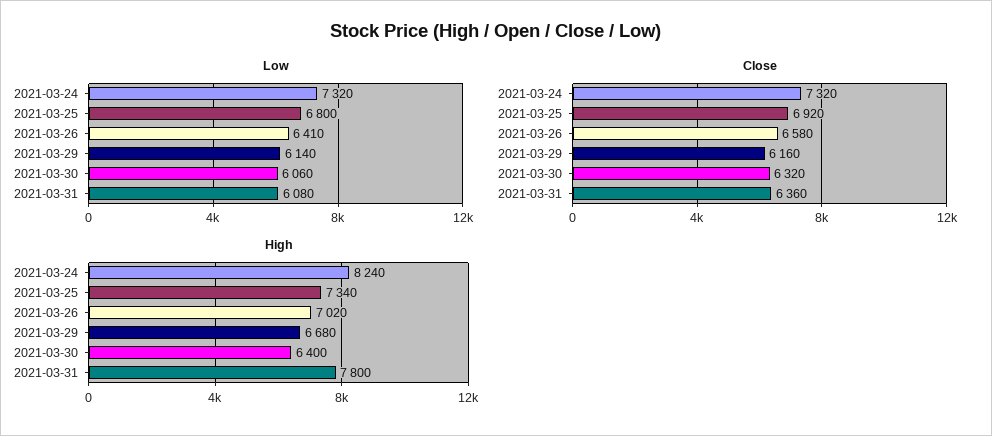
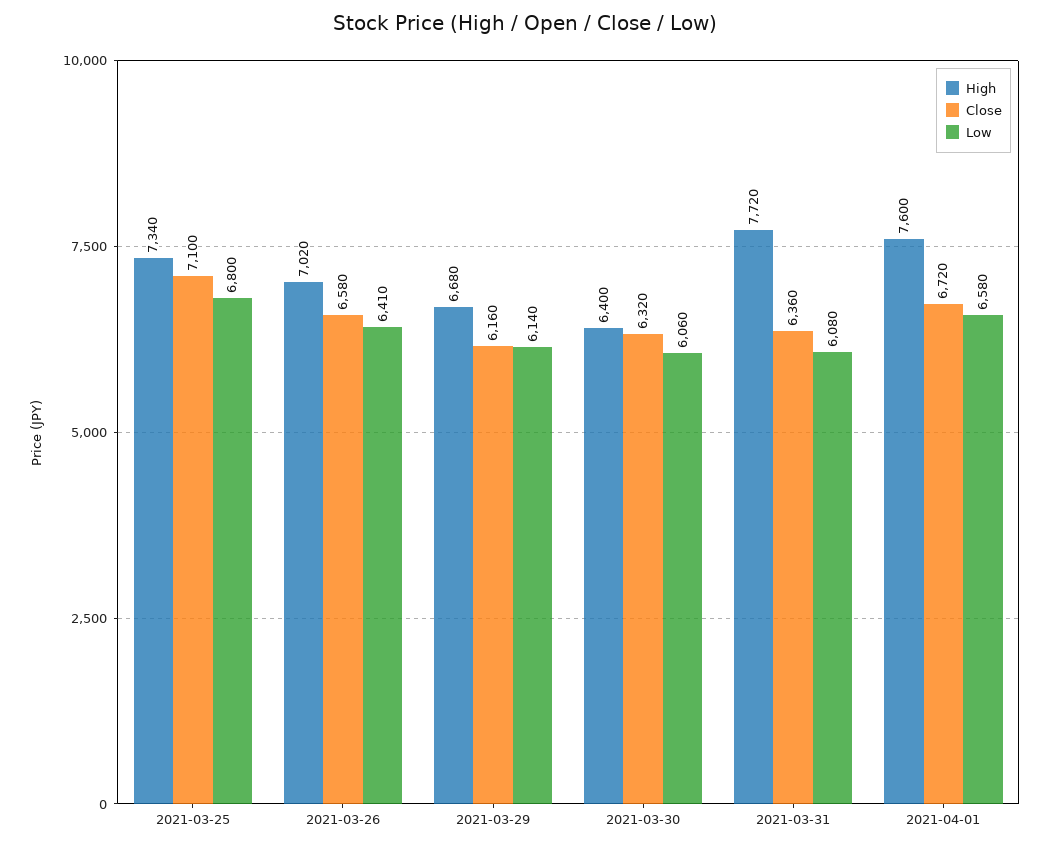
Low, 2021-03-24: 7320 -> none
Close, 2021-03-24: 7320 -> none
Close, 2021-03-25: 6920 -> 7100
High, 2021-03-24: 8240 -> none
High, 2021-03-31: 7800 -> 7720
High, 2021-04-01: none -> 7600
Close, 2021-04-01: none -> 6720
Low, 2021-04-01: none -> 6580

